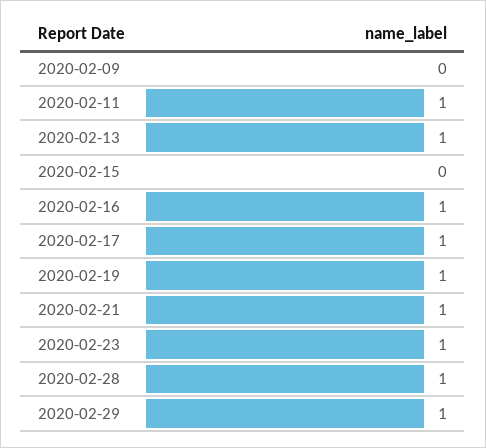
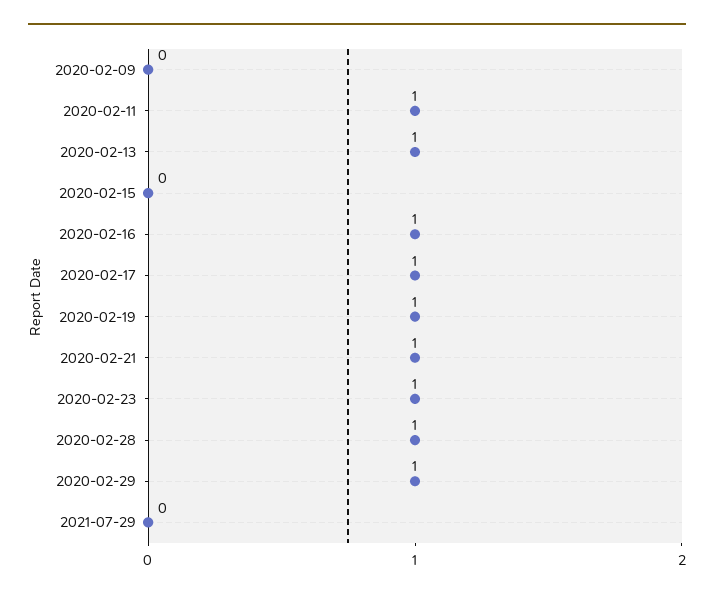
2021-07-29: none -> 0

